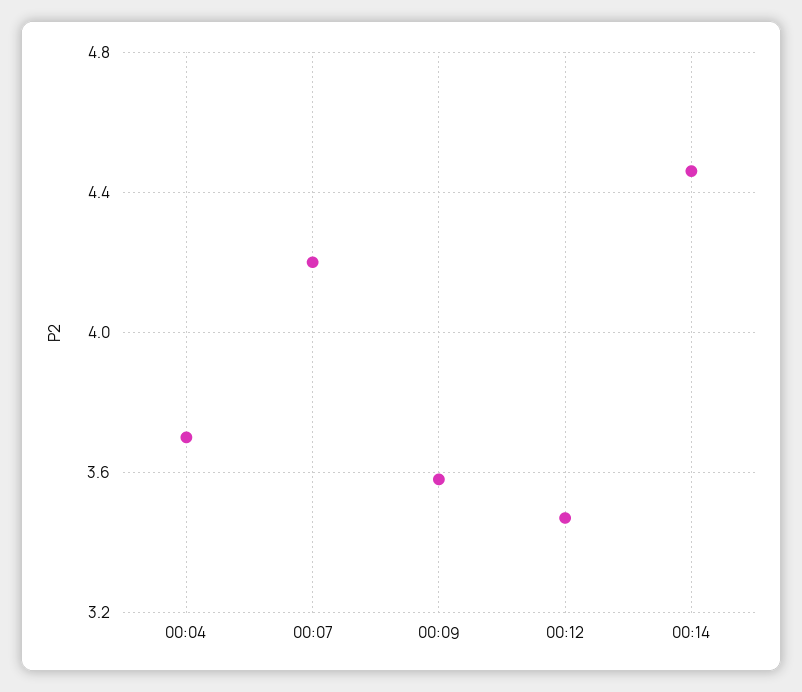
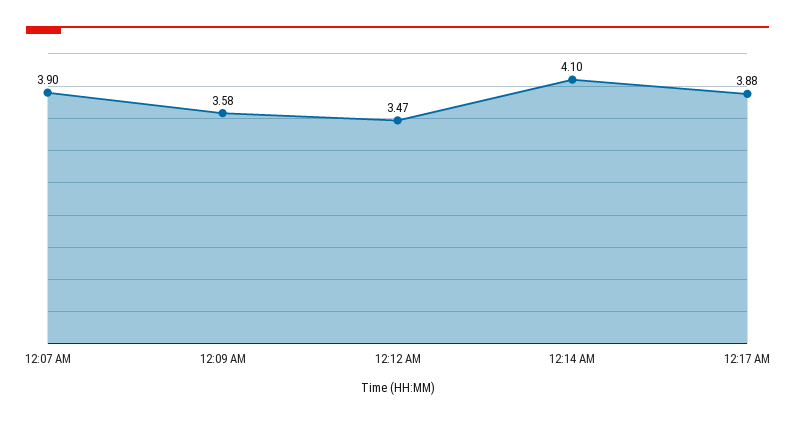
00:04: 3.7 -> none
00:07: 4.2 -> 3.9
00:14: 4.45 -> 4.1
12:17 AM: none -> 3.88

